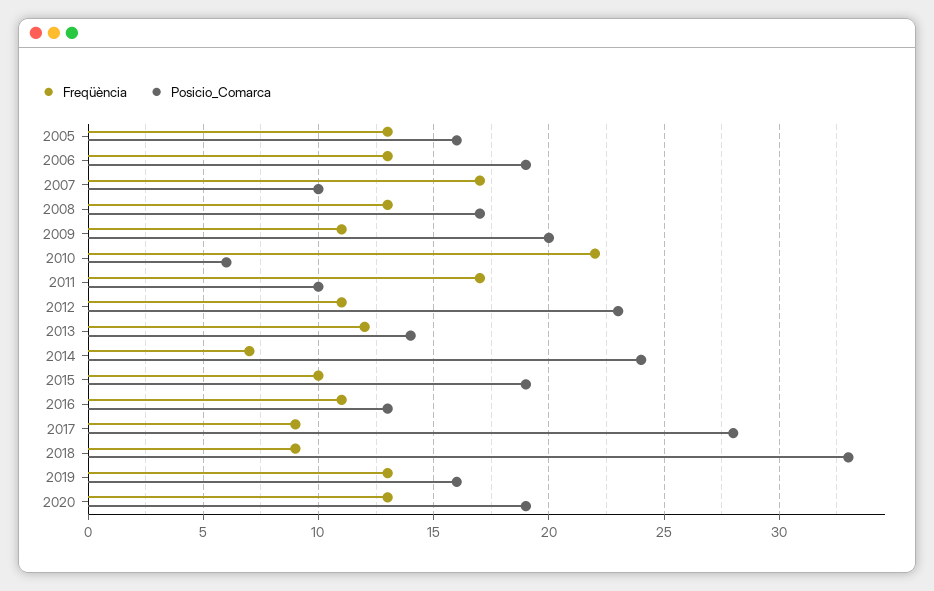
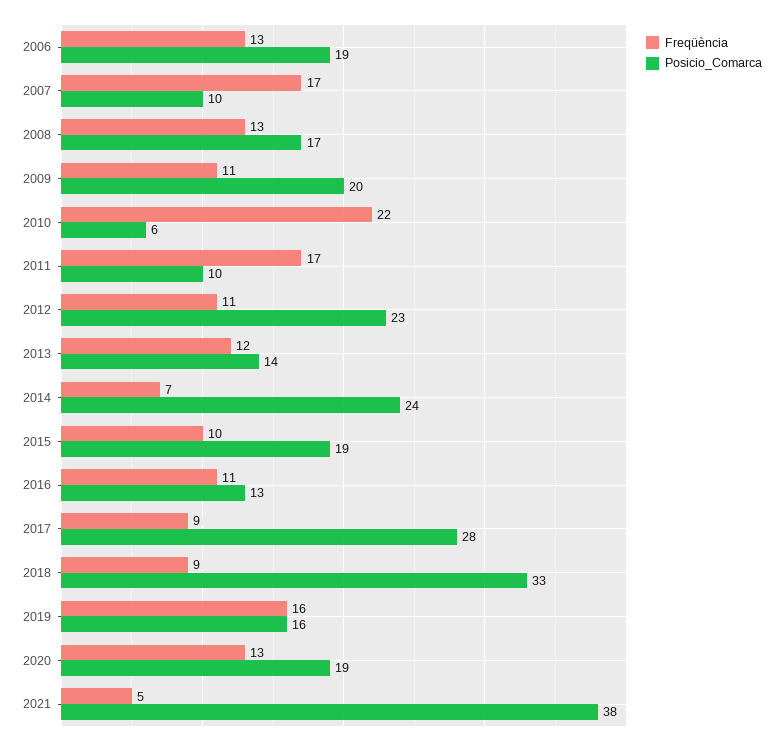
Freqüència, 2005: 13 -> none
Posicio_Comarca, 2005: 16 -> none
Freqüència, 2019: 13 -> 16
Freqüència, 2021: none -> 5
Posicio_Comarca, 2021: none -> 38

